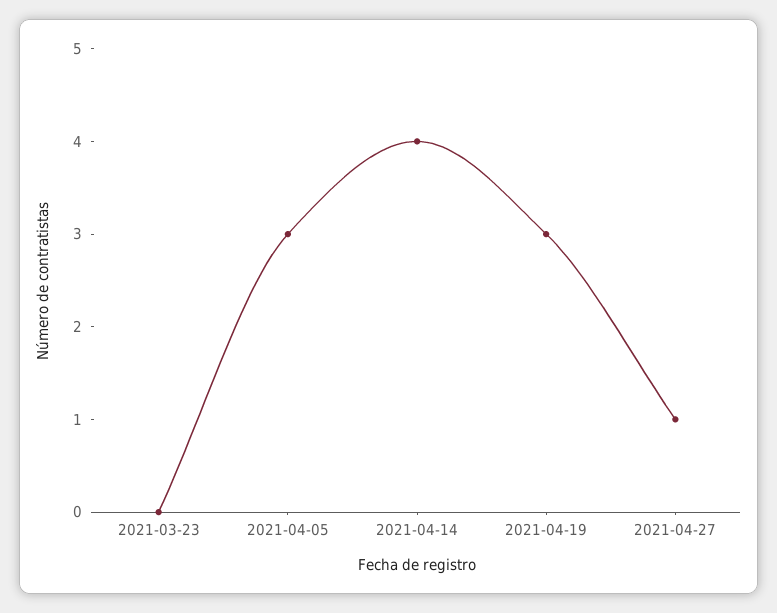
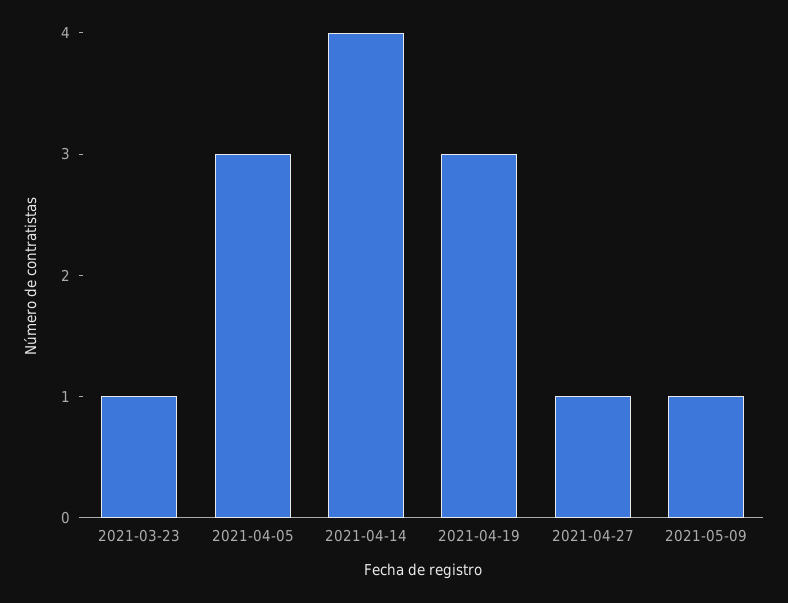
2021-03-23: 0 -> 1
2021-05-09: none -> 1

